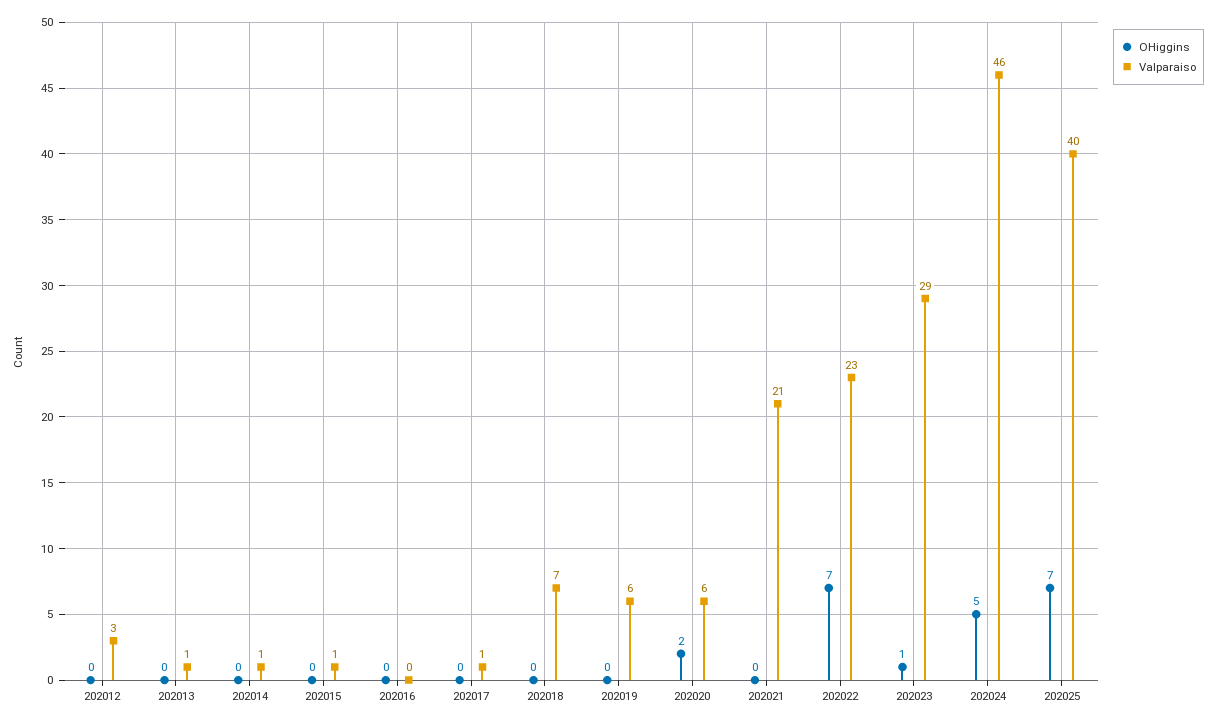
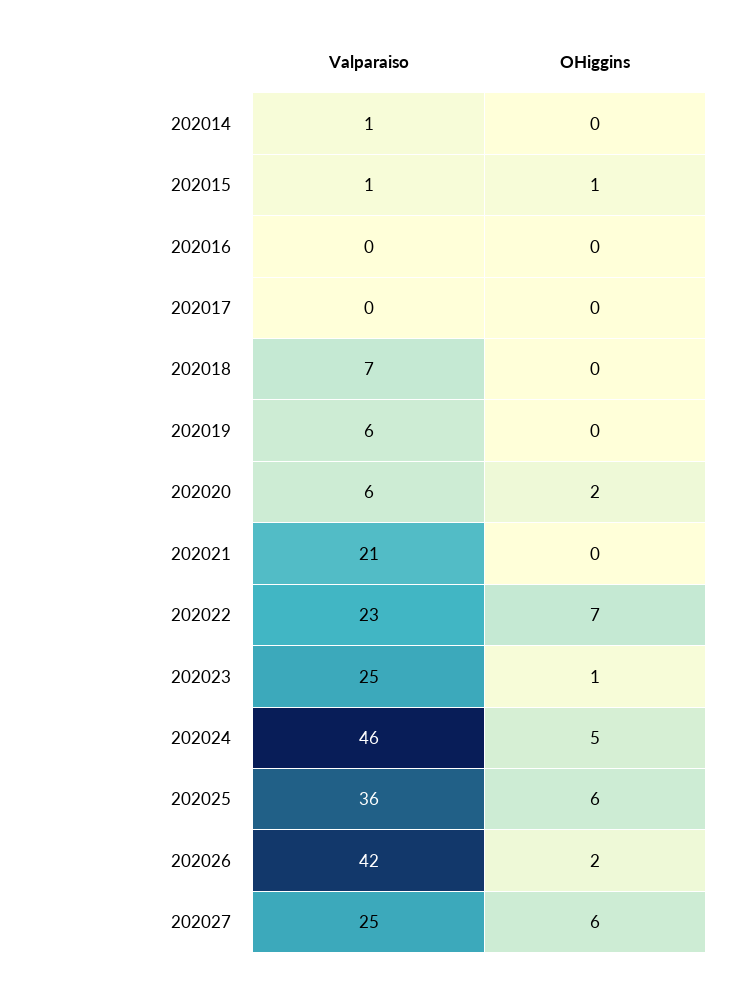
OHiggins, 202012: 0 -> none
Valparaiso, 202012: 3 -> none
OHiggins, 202013: 0 -> none
Valparaiso, 202013: 1 -> none
OHiggins, 202015: 0 -> 1
Valparaiso, 202017: 1 -> 0
Valparaiso, 202023: 29 -> 25
OHiggins, 202025: 7 -> 6
Valparaiso, 202025: 40 -> 36
Valparaiso, 202026: none -> 42
OHiggins, 202026: none -> 2
Valparaiso, 202027: none -> 25
OHiggins, 202027: none -> 6

